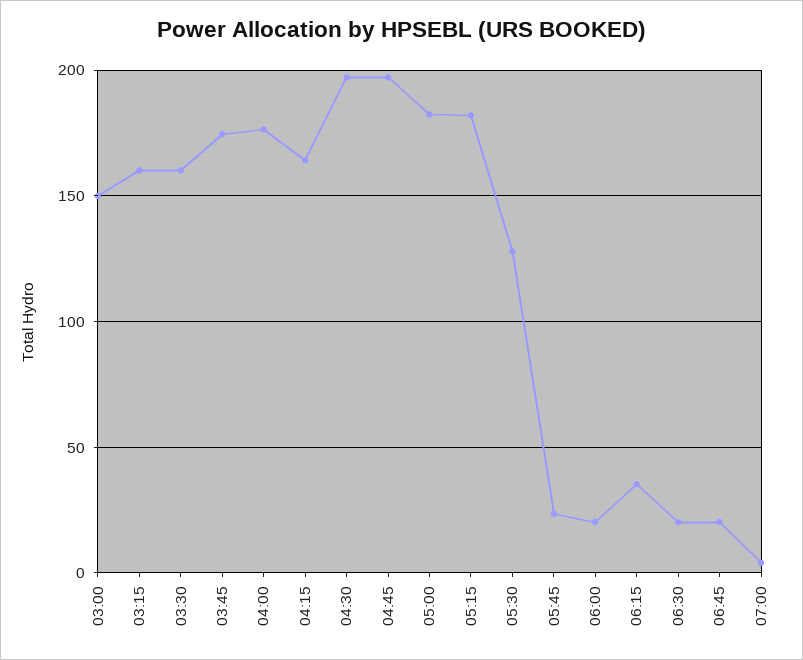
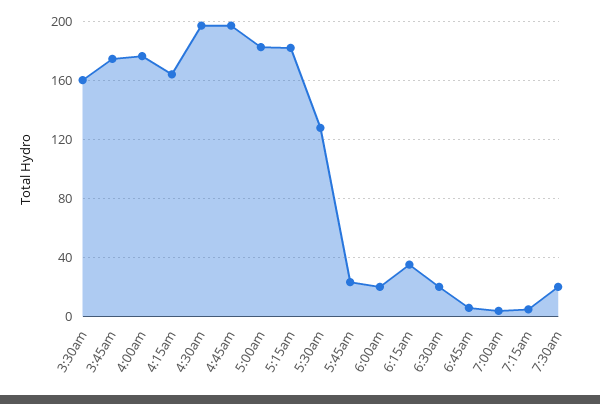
03:00: 150 -> none
03:15: 160 -> none
06:45: 20 -> 5
7:15am: none -> 5
7:30am: none -> 20

